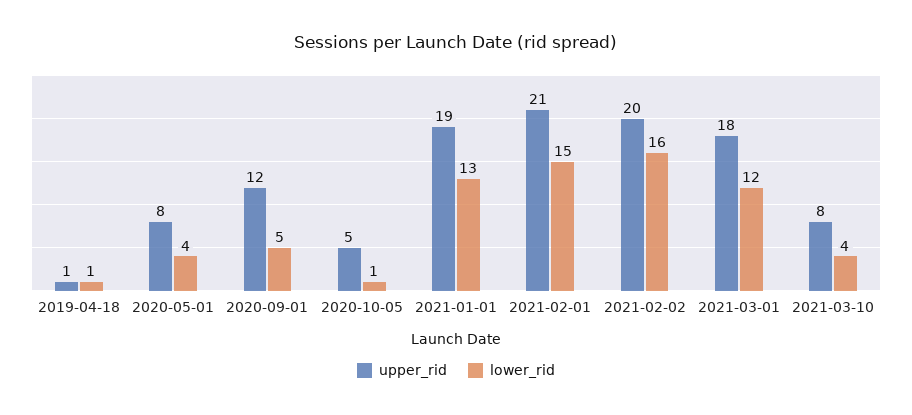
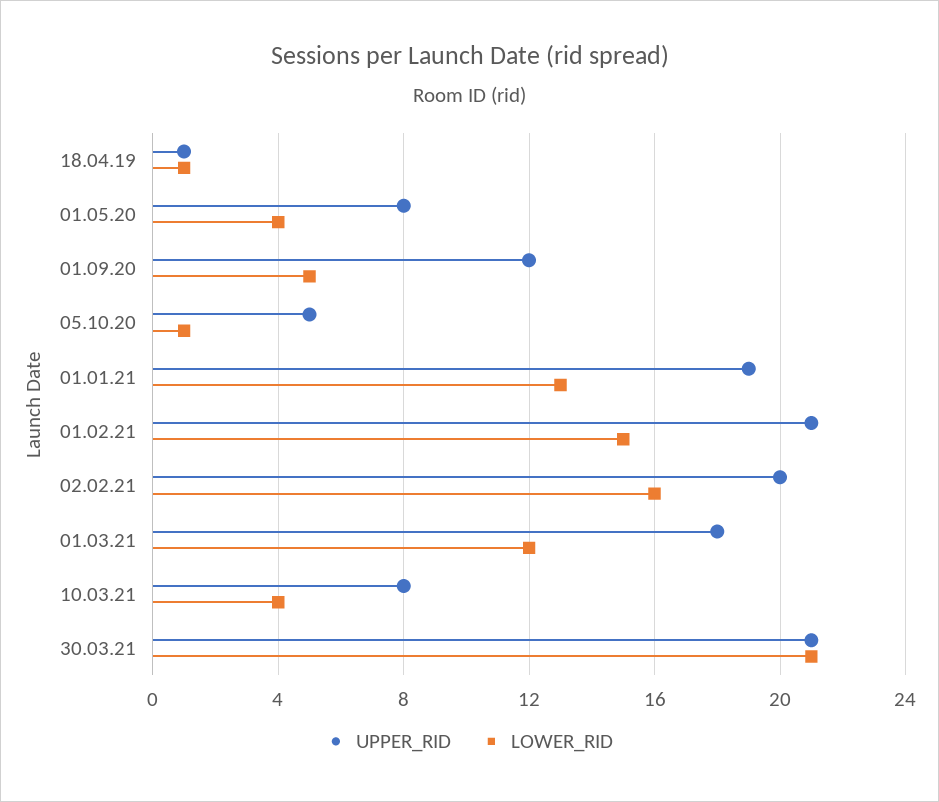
upper_rid, 30.03.21: none -> 21
lower_rid, 30.03.21: none -> 21

